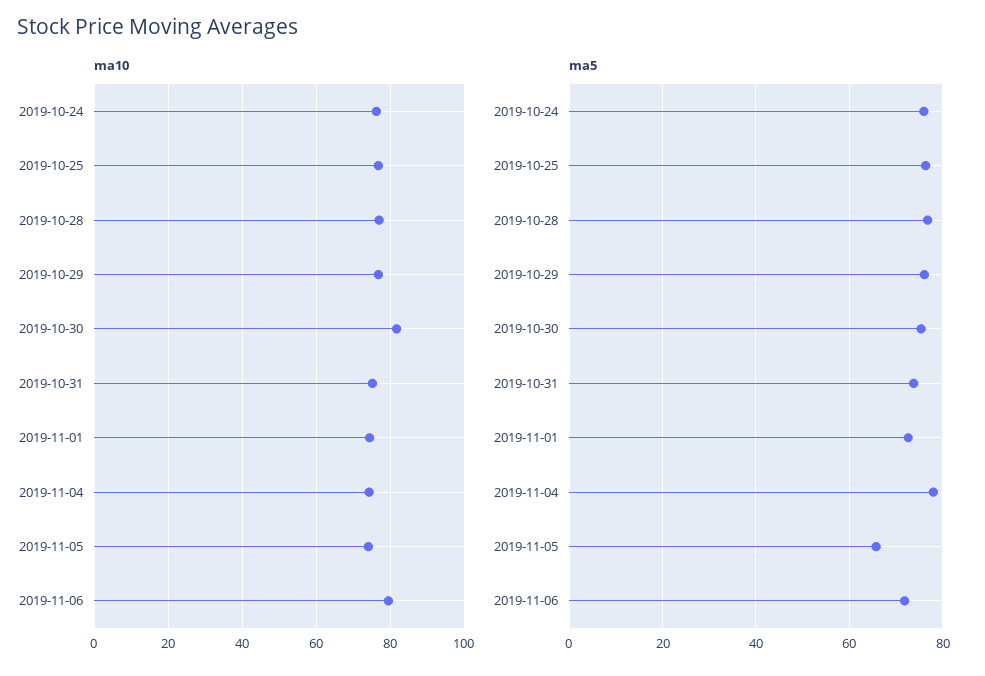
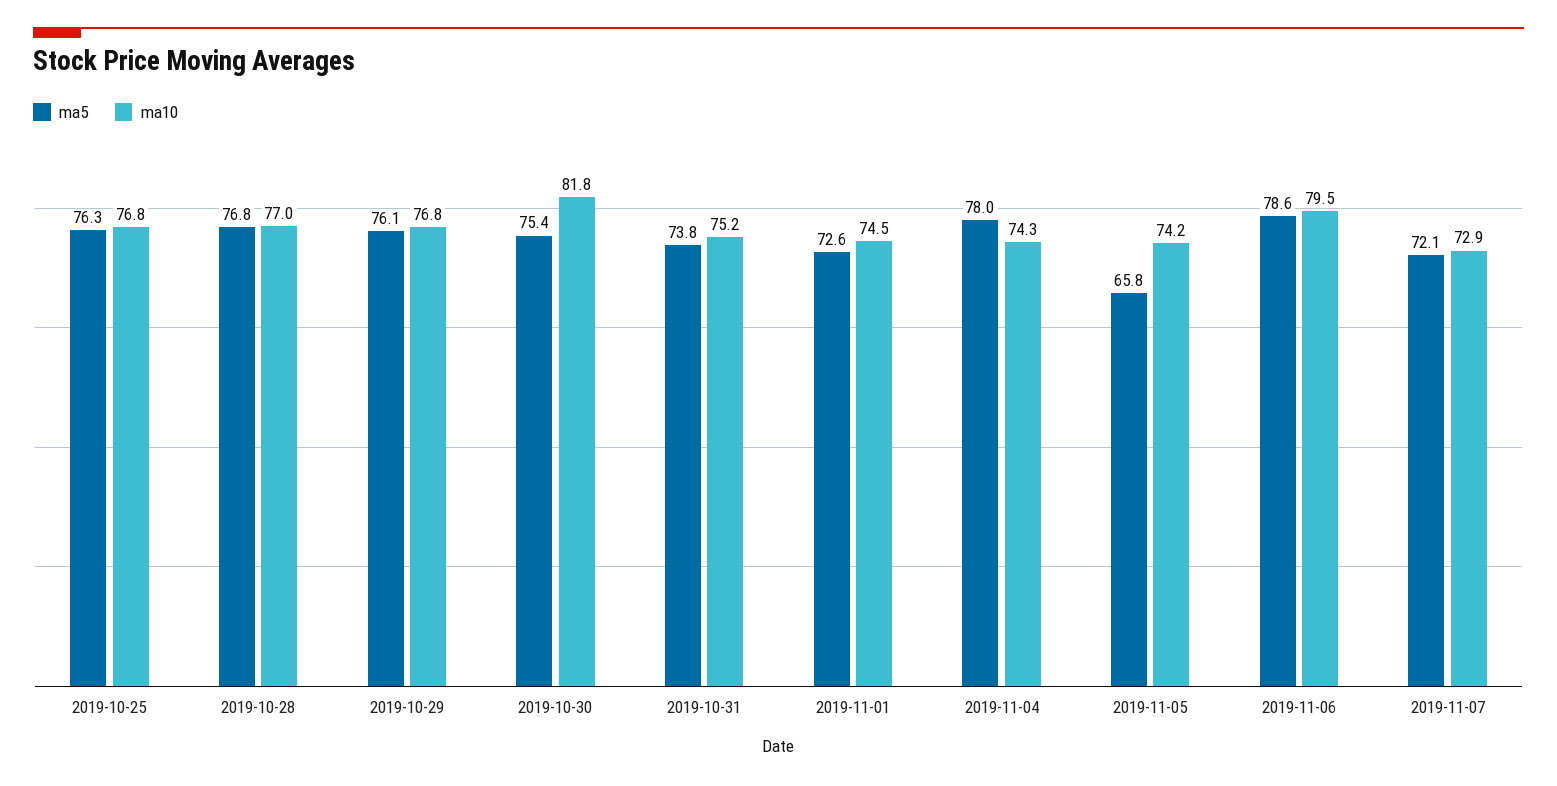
ma10, 2019-10-24: 76 -> none
ma5, 2019-10-24: 76 -> none
ma5, 2019-11-06: 72 -> 78.6
ma5, 2019-11-07: none -> 72.1
ma10, 2019-11-07: none -> 72.9

